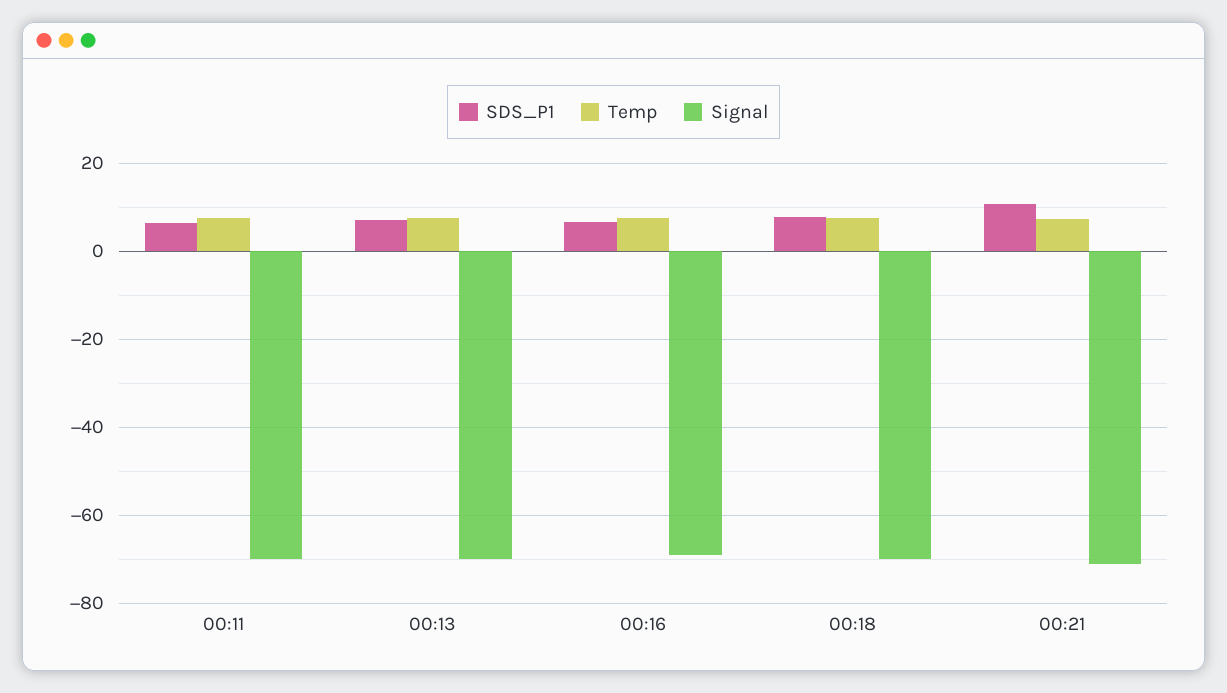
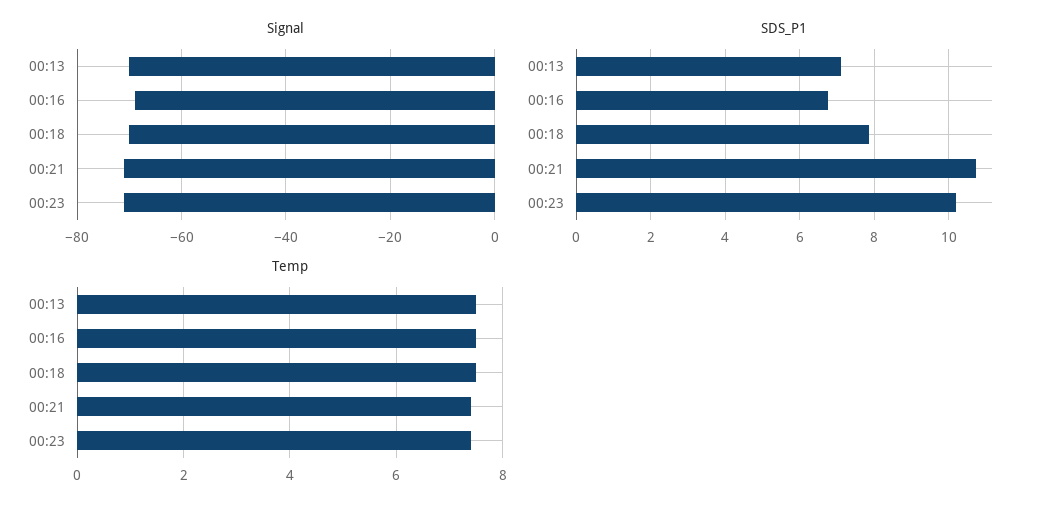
SDS_P1, 00:11: 6 -> none
Temp, 00:11: 8 -> none
Signal, 00:11: -70 -> none
Signal, 00:23: none -> -70
SDS_P1, 00:23: none -> 10.2
Temp, 00:23: none -> 7.5

